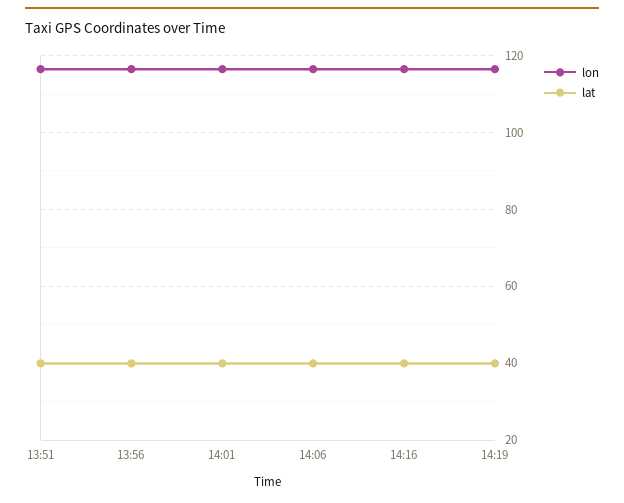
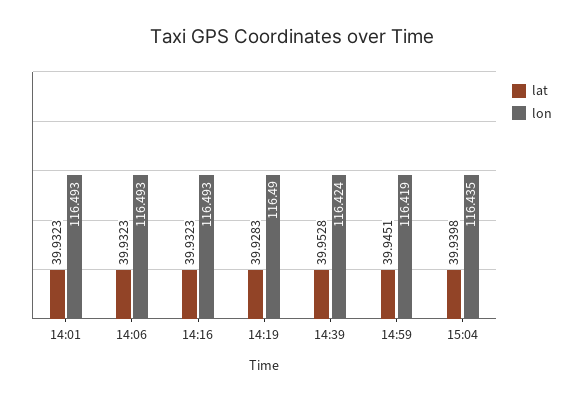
lon, 13:51: 116 -> none
lat, 13:51: 40 -> none
lon, 13:56: 116 -> none
lat, 13:56: 40 -> none
lat, 14:39: none -> 39.9528
lon, 14:39: none -> 116.424
lat, 14:59: none -> 39.9451
lon, 14:59: none -> 116.419
lat, 15:04: none -> 39.9398
lon, 15:04: none -> 116.435

